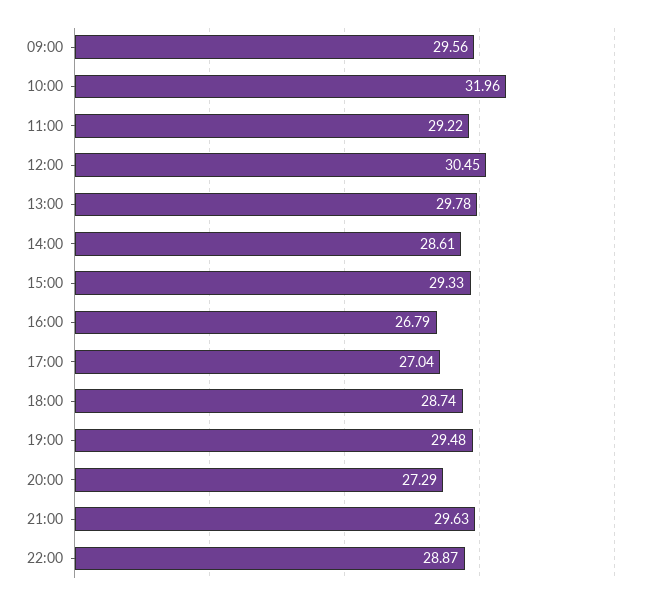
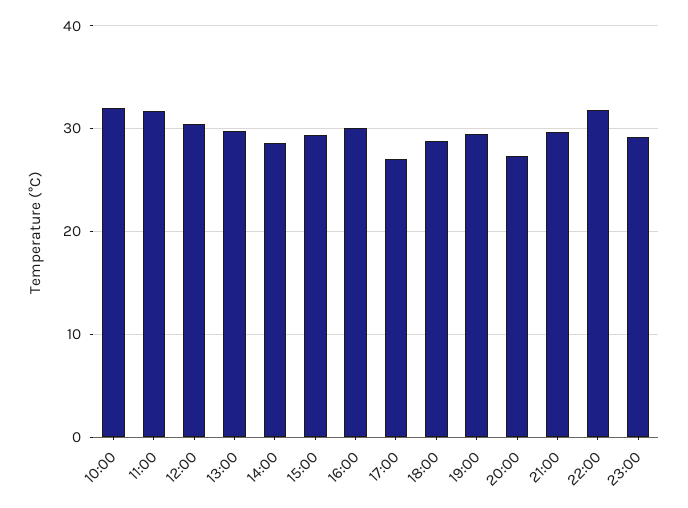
09:00: 29.56 -> none
11:00: 29.22 -> 32
16:00: 26.79 -> 30
22:00: 28.87 -> 32
23:00: none -> 29

